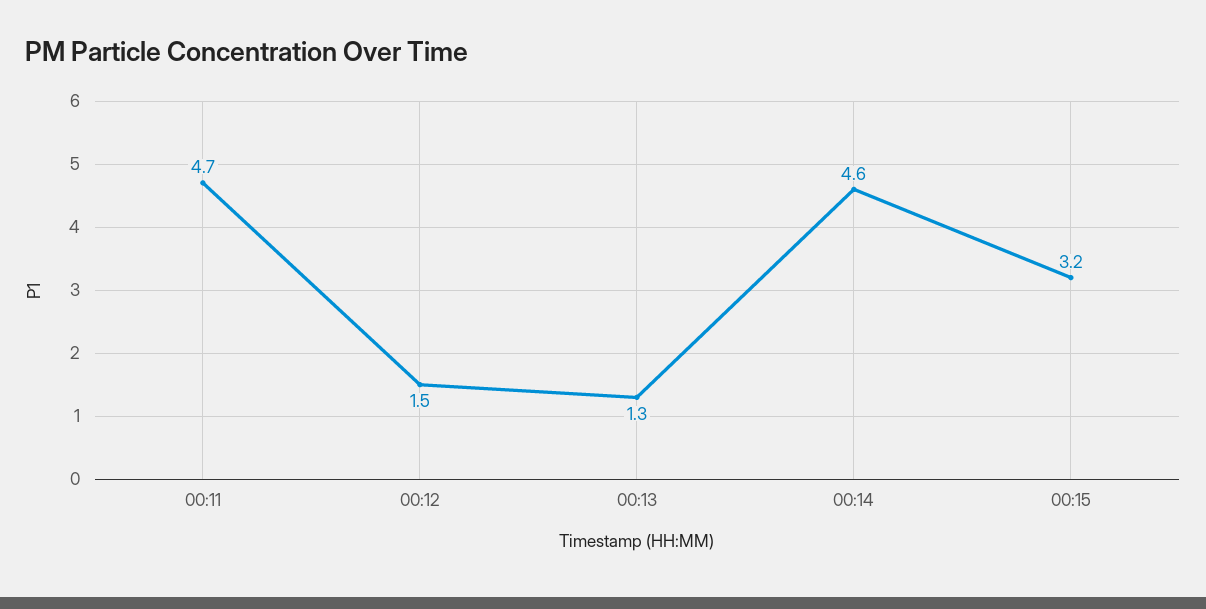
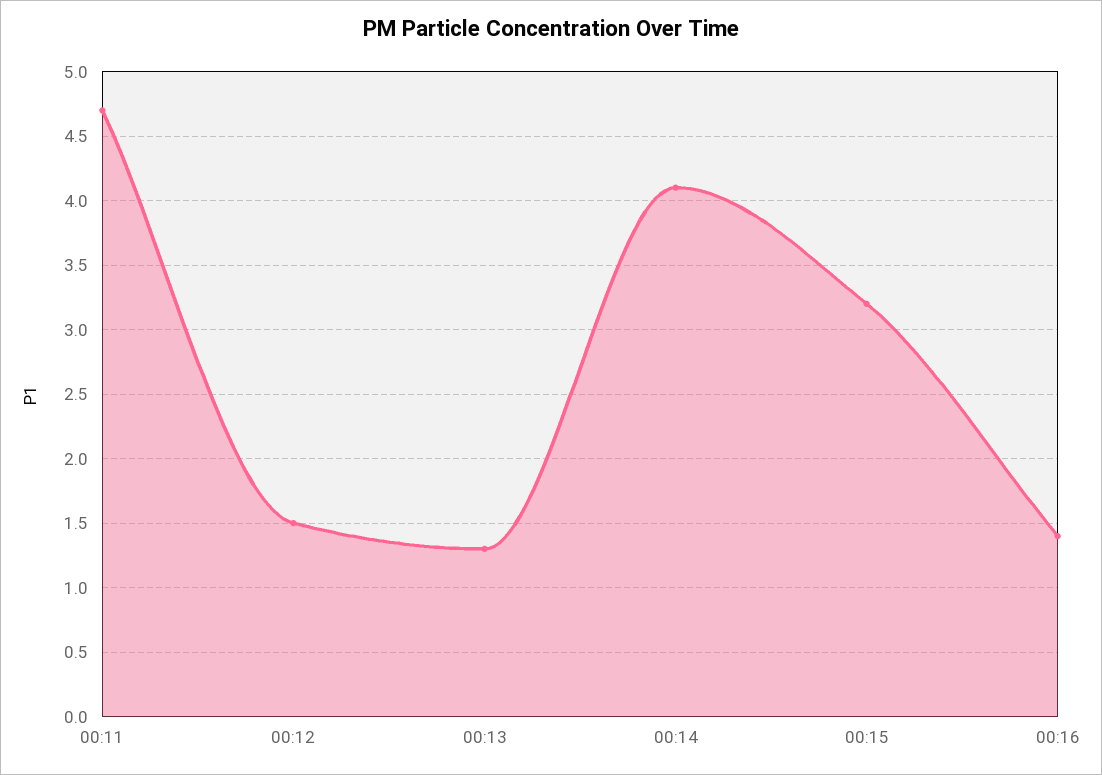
00:14: 4.6 -> 4.1
00:16: none -> 1.4

